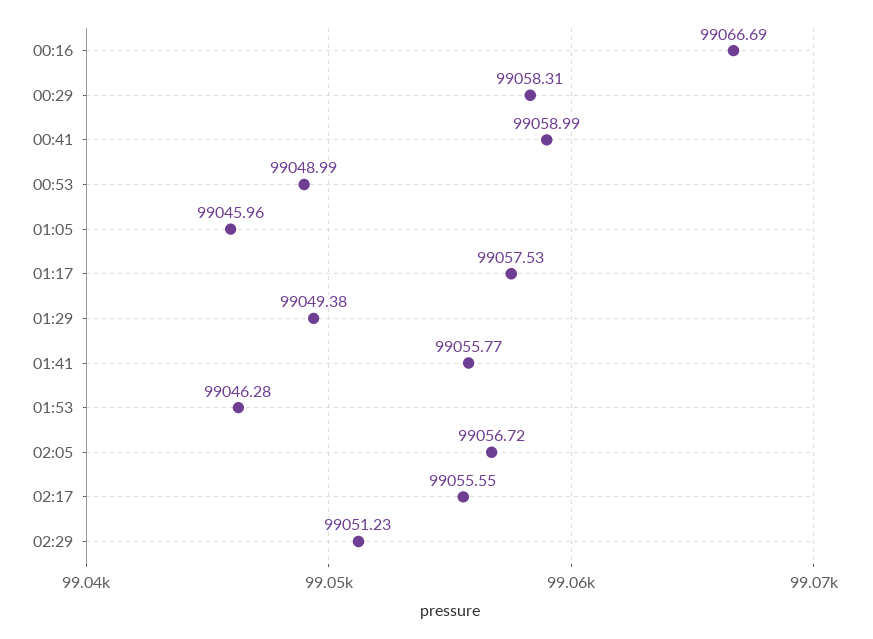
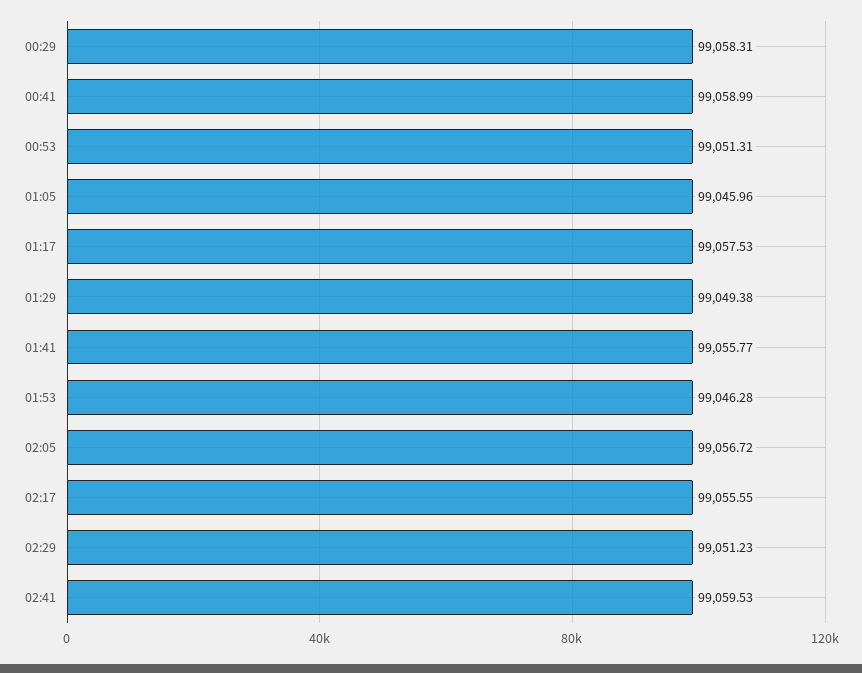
00:16: 99066.69 -> none
00:53: 99048.99 -> 99051.31
02:41: none -> 99059.53

